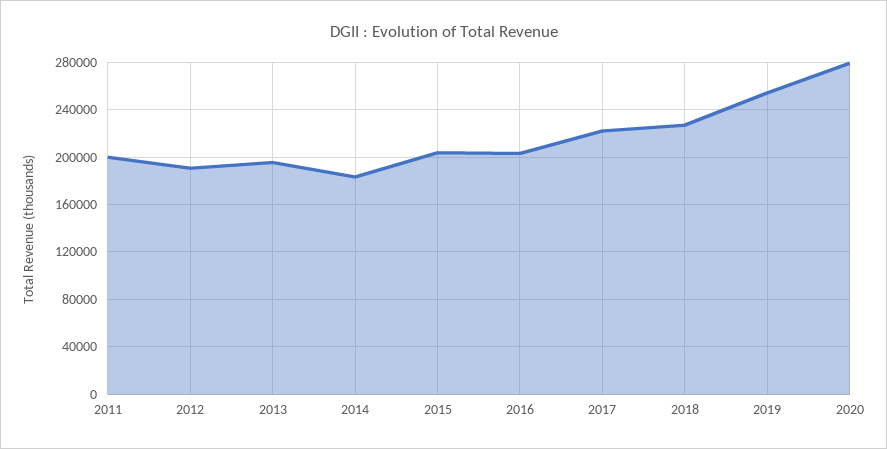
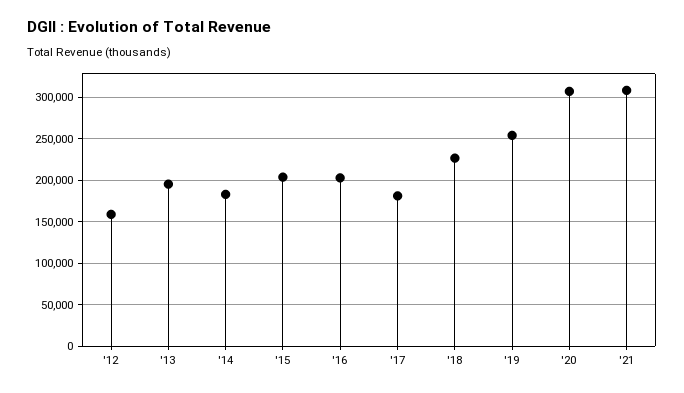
2011: 200000 -> none
2012: 190000 -> 160000
2017: 220000 -> 180000
2020: 280000 -> 310000
'21: none -> 310000

